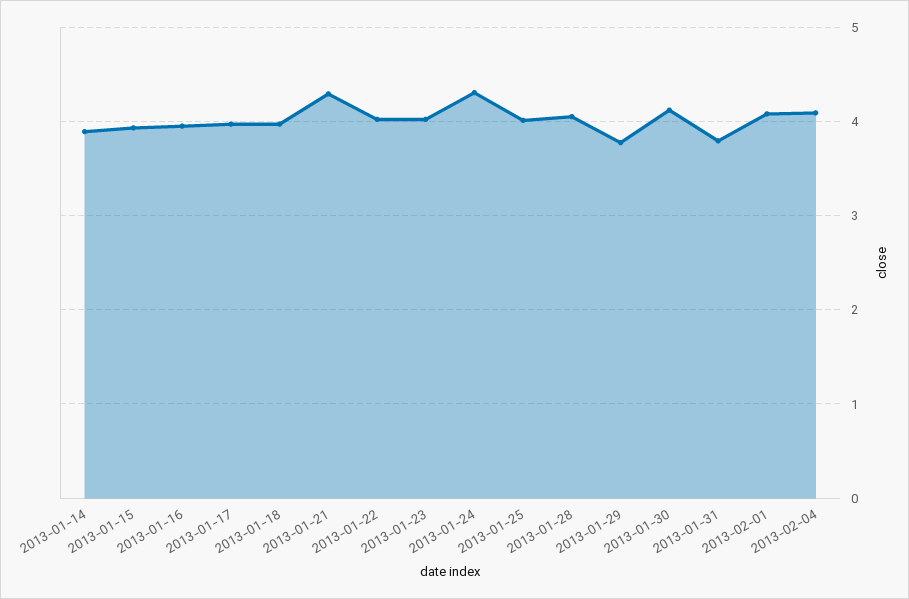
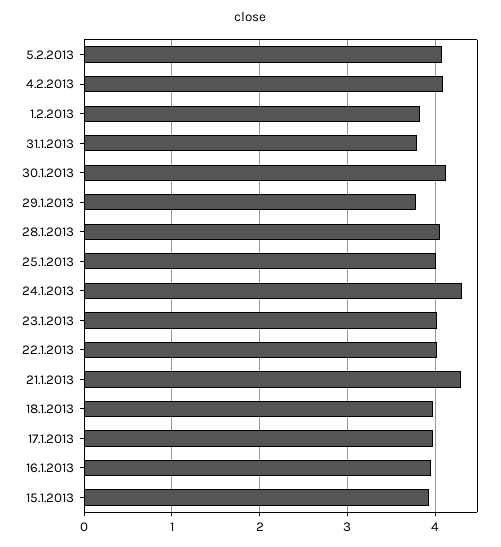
2013-01-14: 3.9 -> none
2013-02-01: 4.1 -> 3.8
5.2.2013: none -> 4.1

